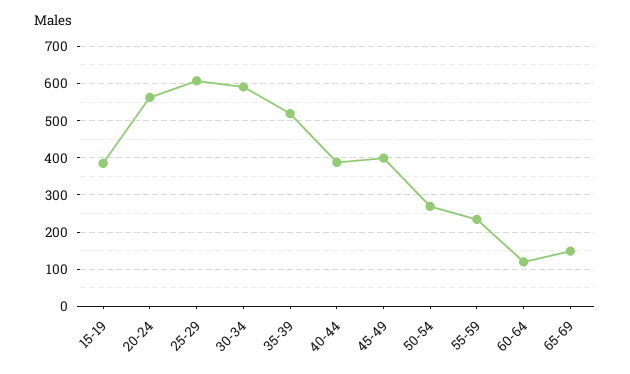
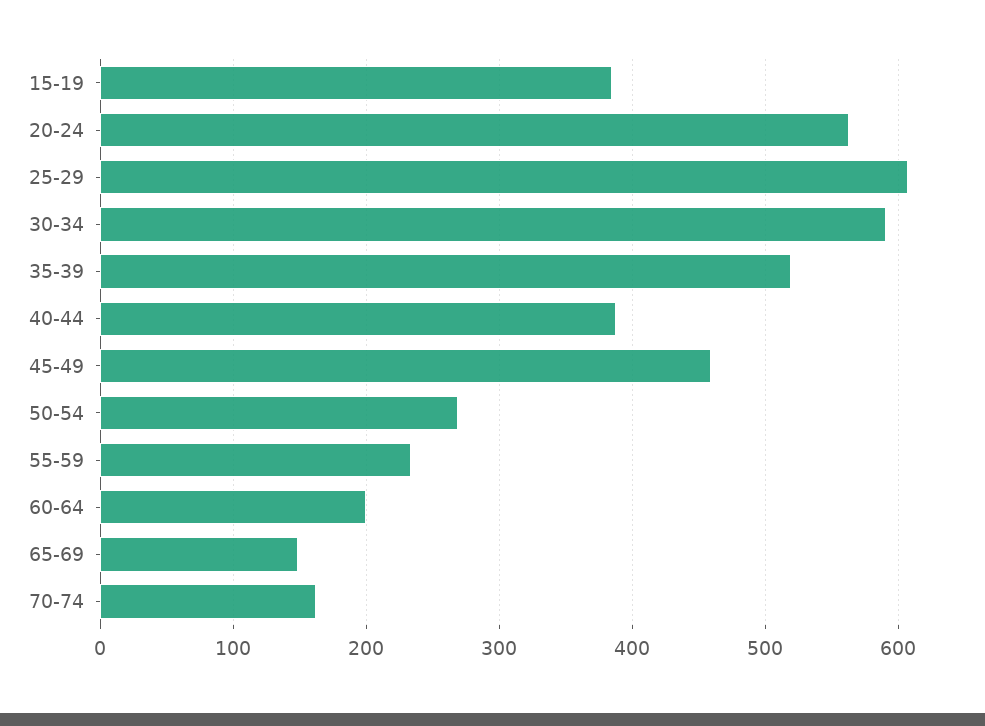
45-49: 400 -> 460
60-64: 120 -> 200
70-74: none -> 160

